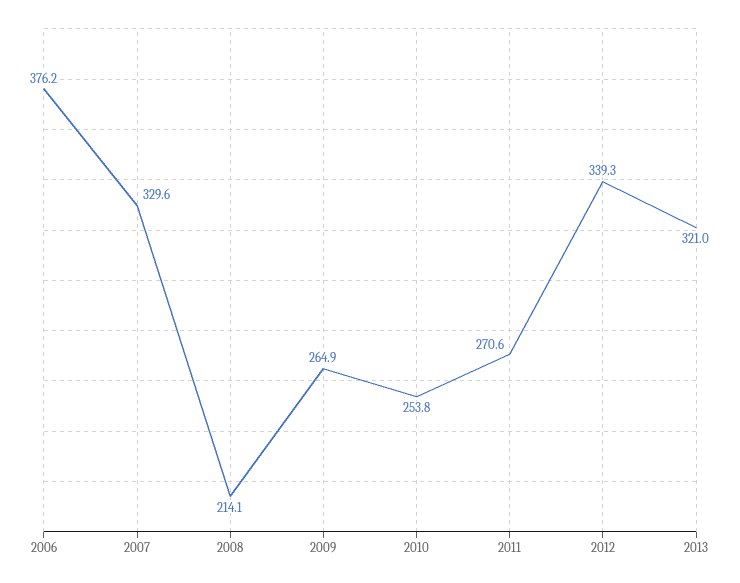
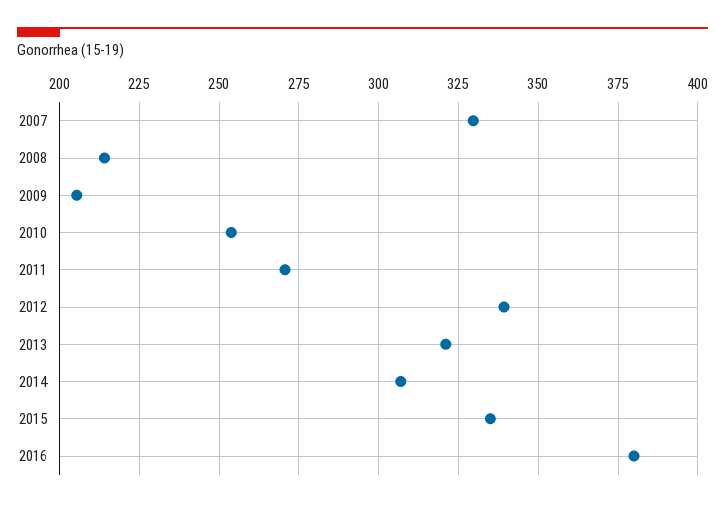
2006: 376.2 -> none
2009: 264.9 -> 205
2014: none -> 307.5
2015: none -> 335
2016: none -> 380

